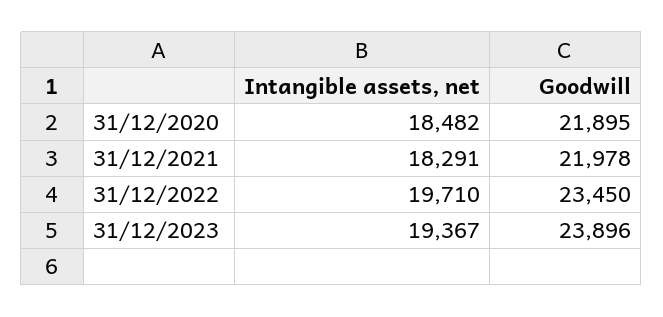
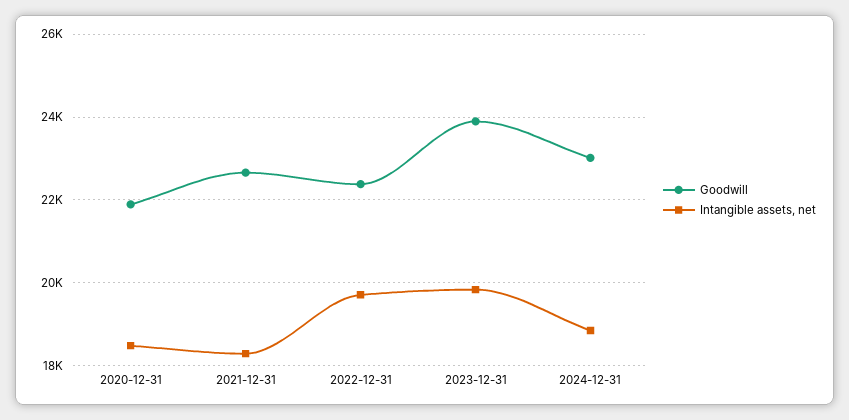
Goodwill, 31/12/2021: 21978 -> 22600
Goodwill, 31/12/2022: 23450 -> 22400
Intangible assets, net, 31/12/2023: 19367 -> 19800
Goodwill, 2024-12-31: none -> 23000
Intangible assets, net, 2024-12-31: none -> 18800

